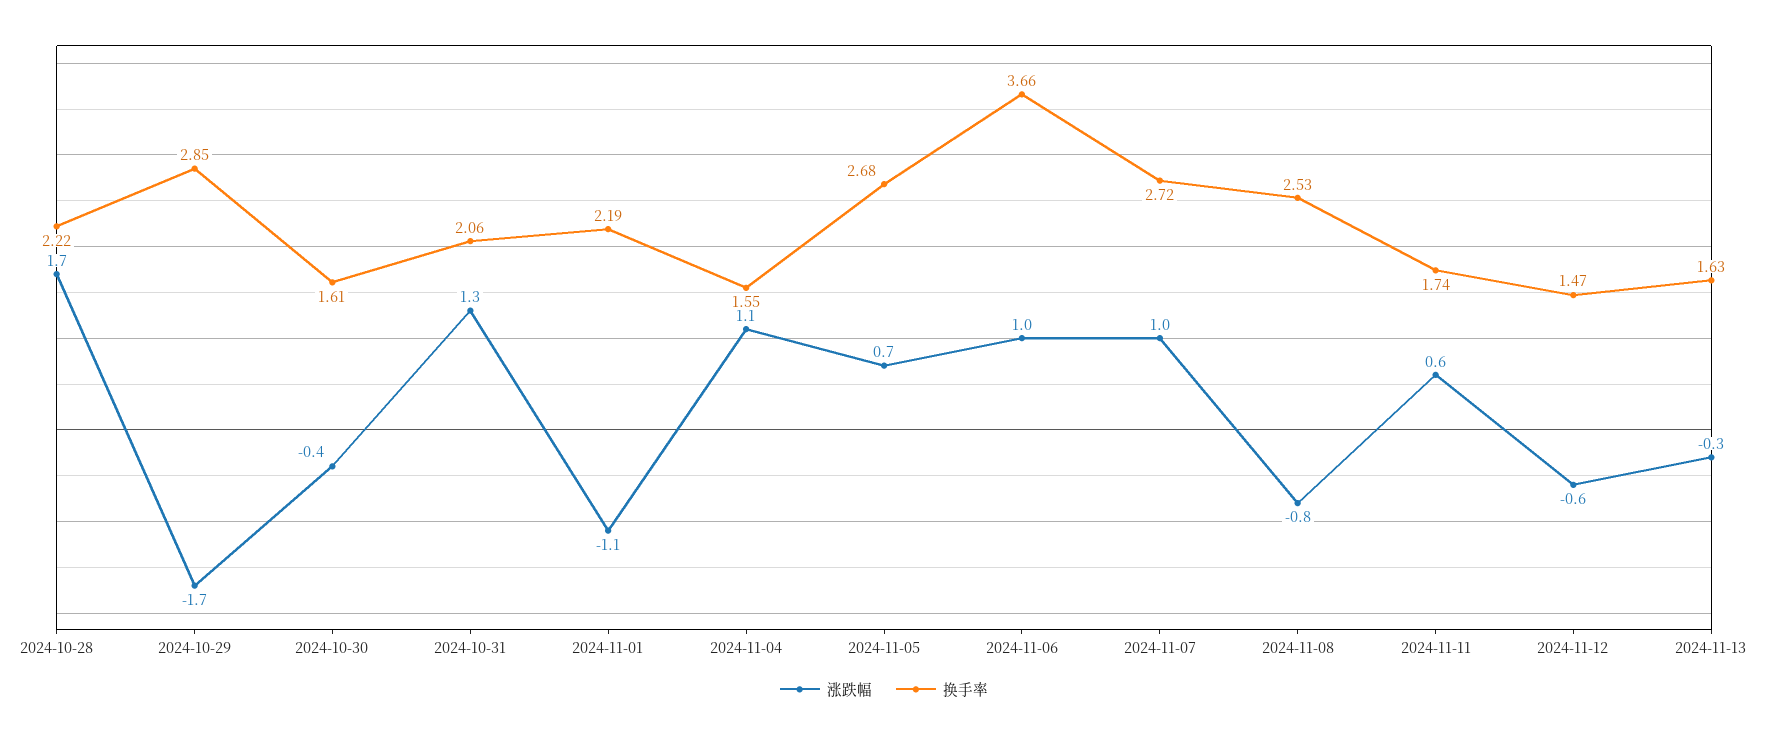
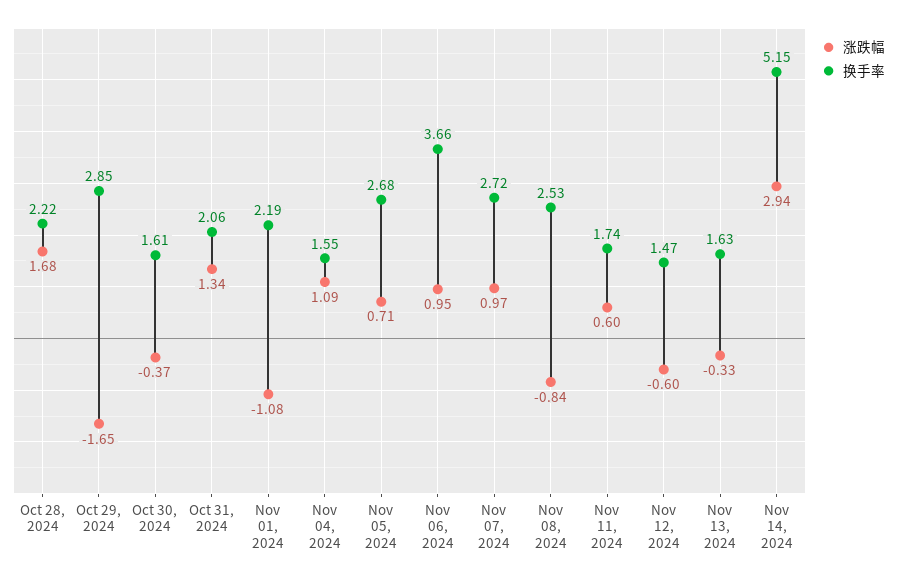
涨跌幅, Nov 14, 2024: none -> 2.94
换手率, Nov 14, 2024: none -> 5.15

